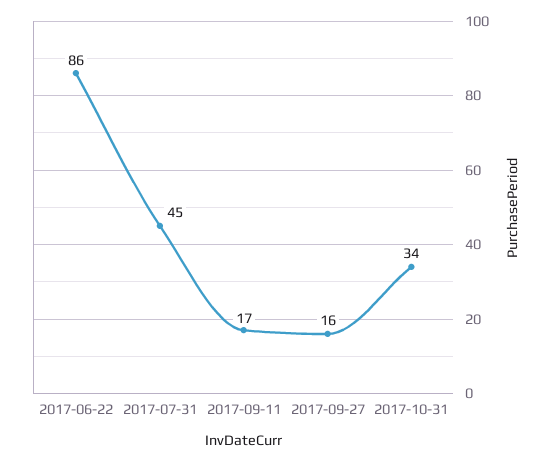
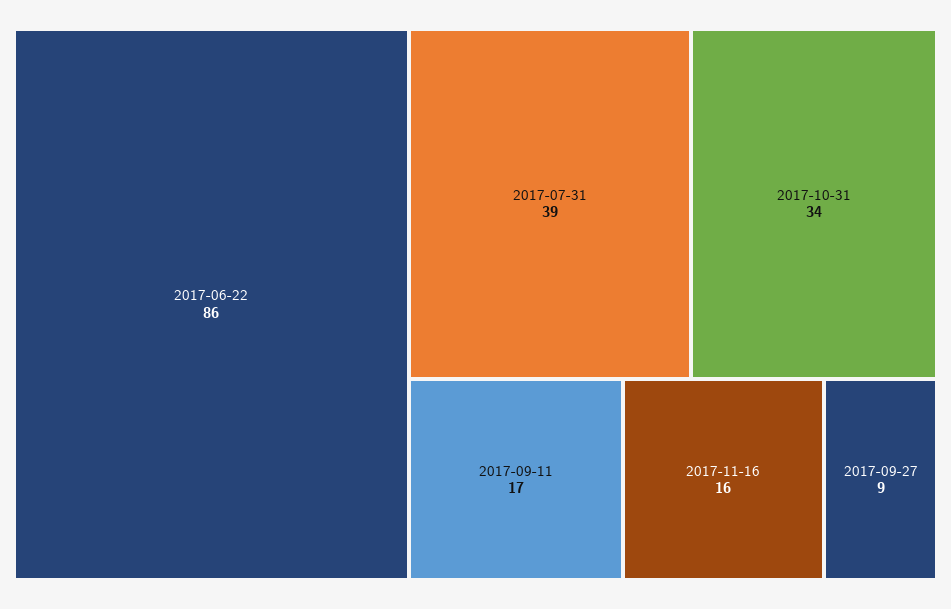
2017-07-31: 45 -> 39
2017-09-27: 16 -> 9
2017-11-16: none -> 16

